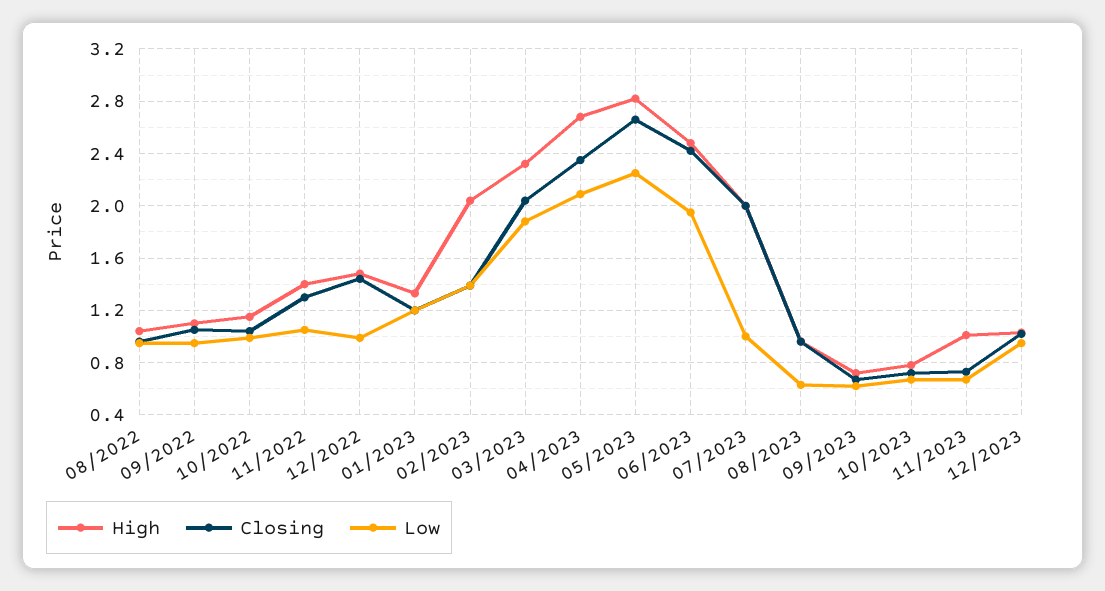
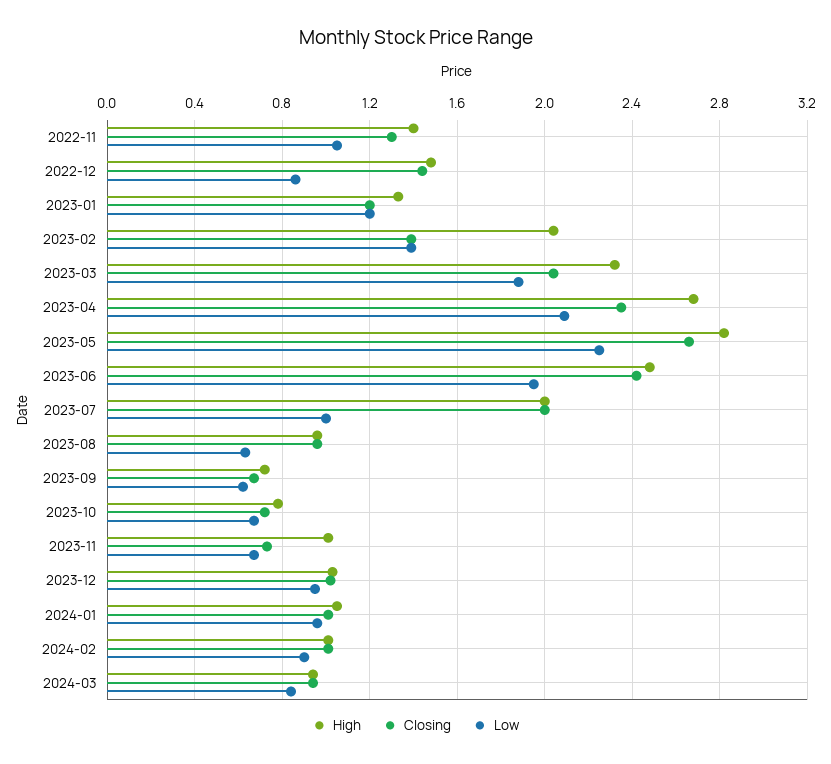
High, 08/2022: 1.05 -> none
Closing, 08/2022: 0.95 -> none
Low, 08/2022: 0.95 -> none
High, 09/2022: 1.1 -> none
Closing, 09/2022: 1.05 -> none
Low, 09/2022: 0.95 -> none
High, 10/2022: 1.15 -> none
Closing, 10/2022: 1.05 -> none
Low, 10/2022: 1 -> none
Low, 12/2022: 1 -> 0.85
High, 2024-01: none -> 1.05
Closing, 2024-01: none -> 1
Low, 2024-01: none -> 0.95
High, 2024-02: none -> 1
Closing, 2024-02: none -> 1
Low, 2024-02: none -> 0.9
High, 2024-03: none -> 0.95
Closing, 2024-03: none -> 0.95
Low, 2024-03: none -> 0.85

